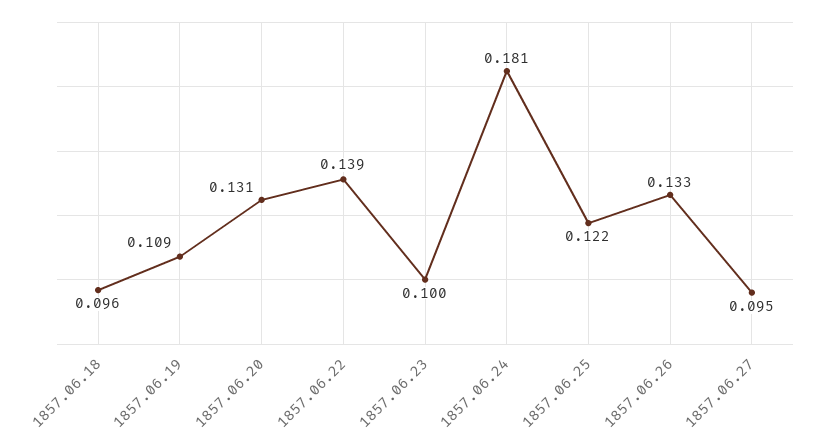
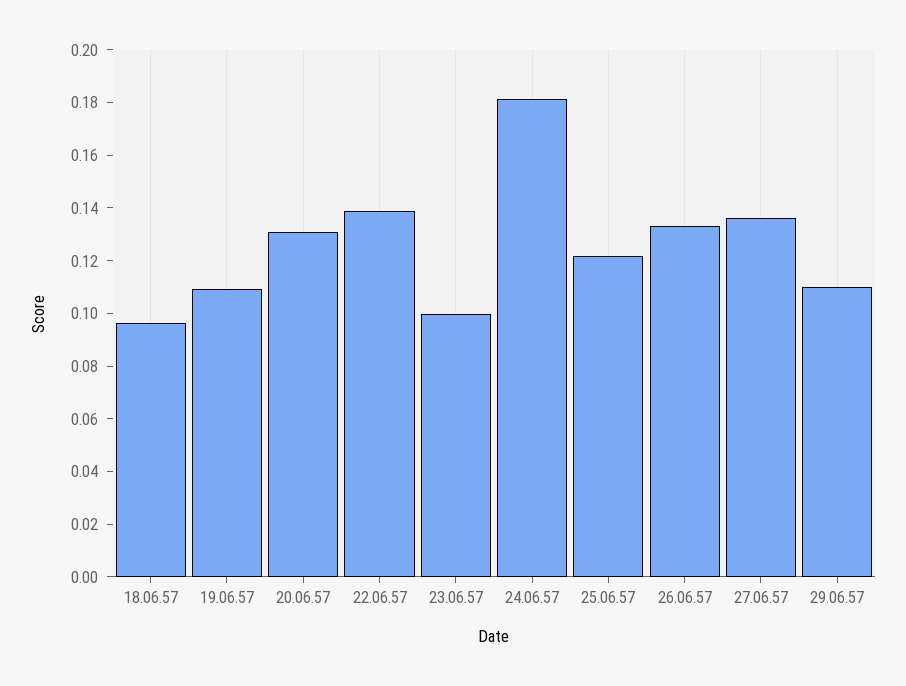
1857.06.27: 0.095 -> 0.135
29.06.57: none -> 0.11

